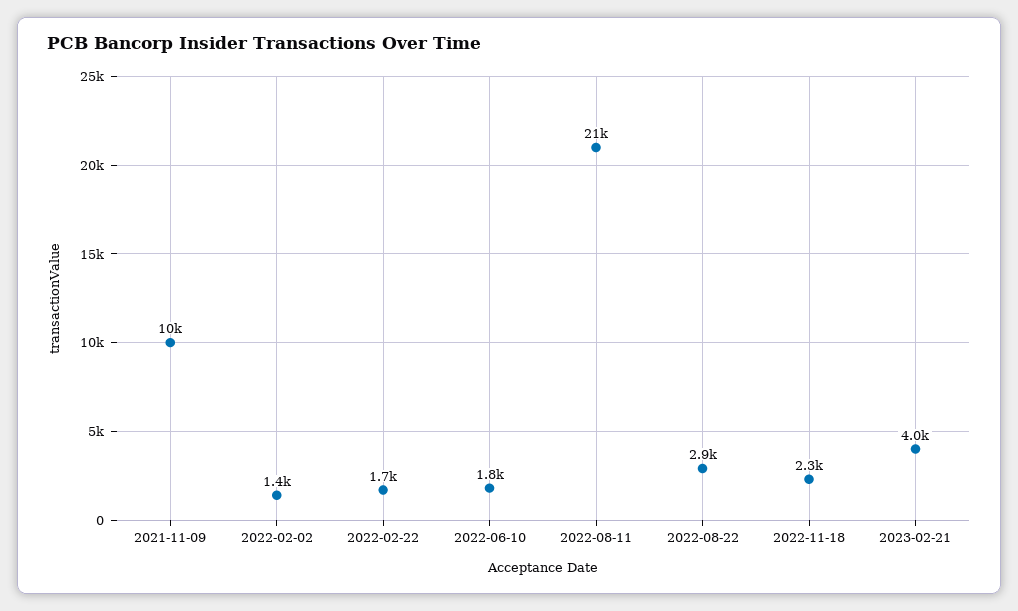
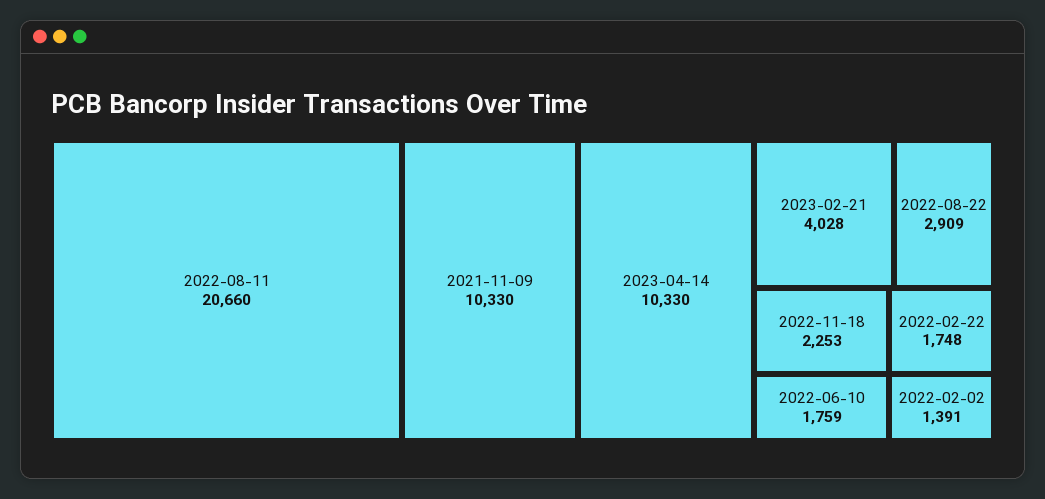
2023-04-14: none -> 10330

